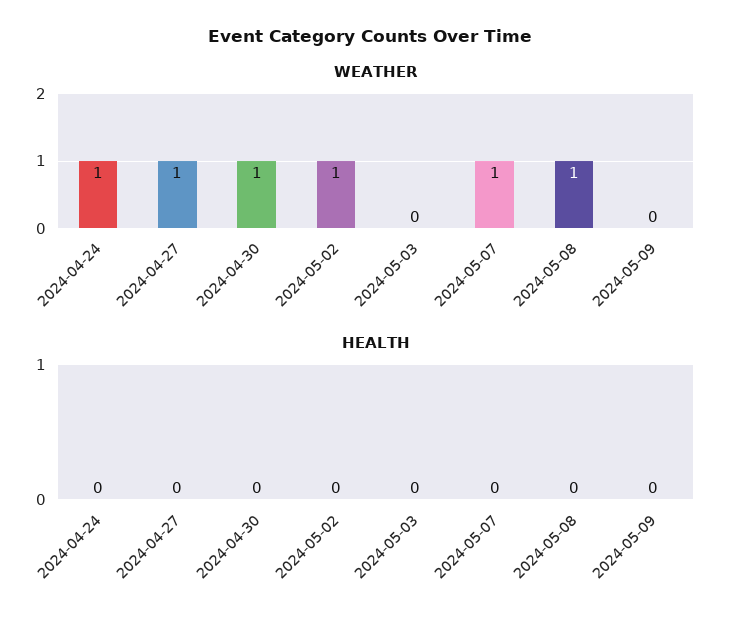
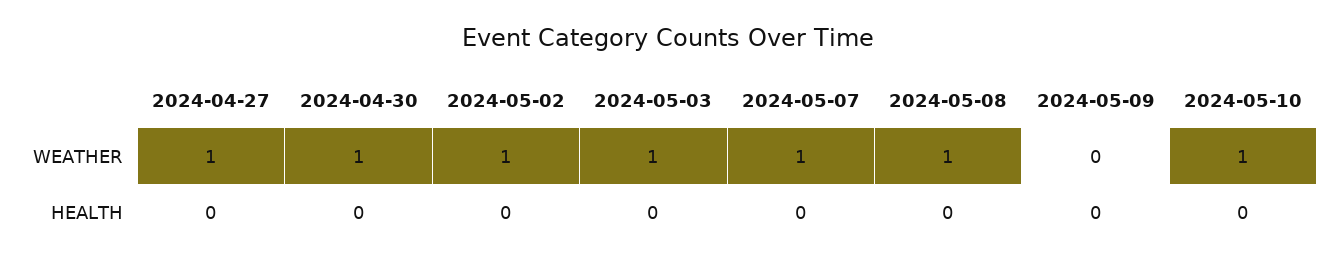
WEATHER, 2024-04-24: 1 -> none
WEATHER, 2024-05-03: 0 -> 1
HEALTH, 2024-04-24: 0 -> none
WEATHER, 2024-05-10: none -> 1
HEALTH, 2024-05-10: none -> 0

